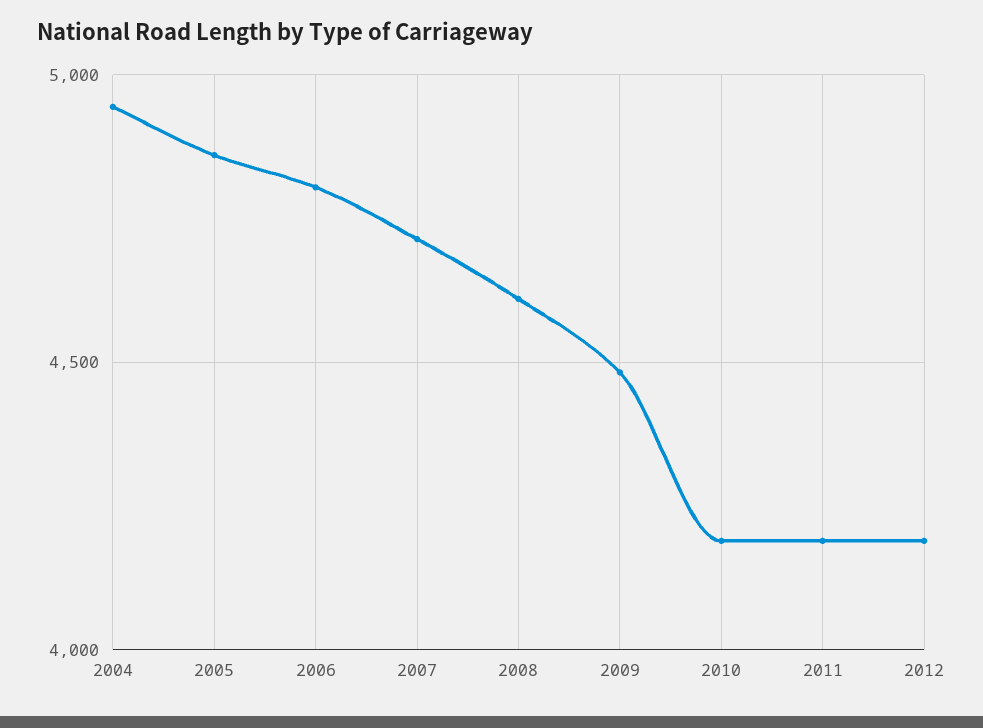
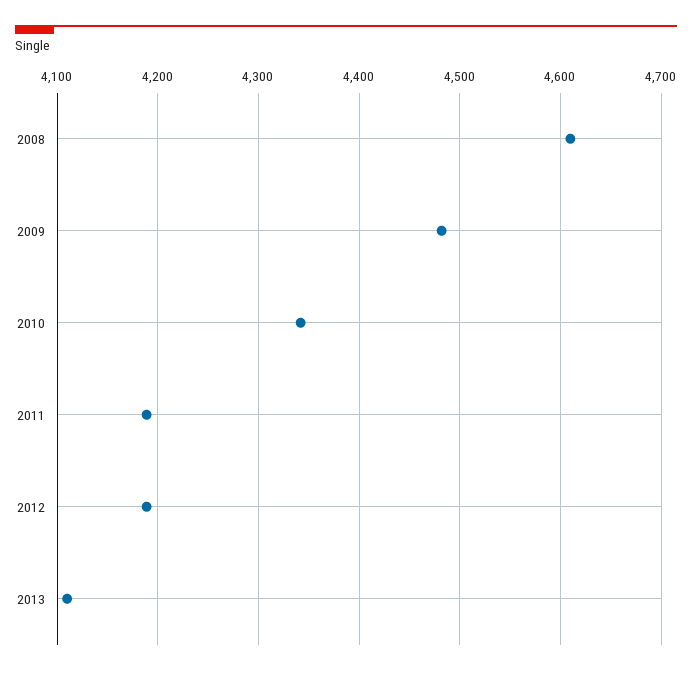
2004: 4950 -> none
2005: 4850 -> none
2006: 4800 -> none
2007: 4700 -> none
2010: 4200 -> 4340
2013: none -> 4110

